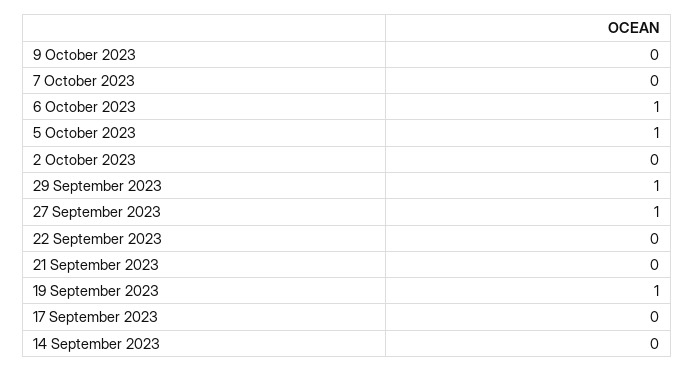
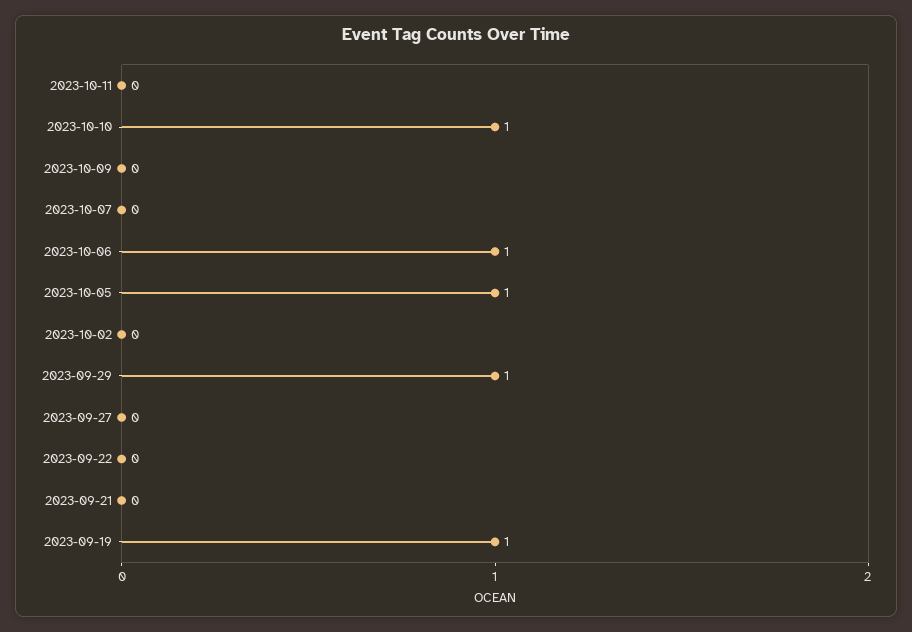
27 September 2023: 1 -> 0
17 September 2023: 0 -> none
14 September 2023: 0 -> none
2023-10-11: none -> 0
2023-10-10: none -> 1

